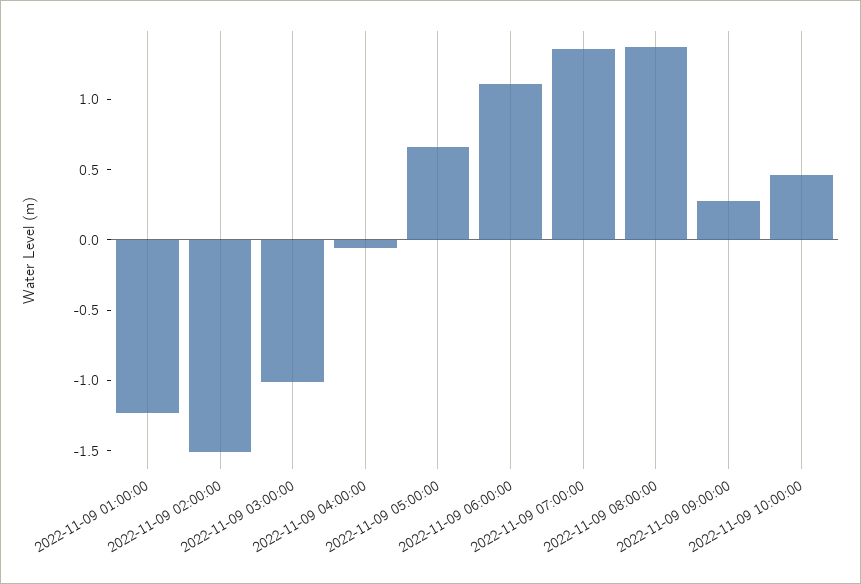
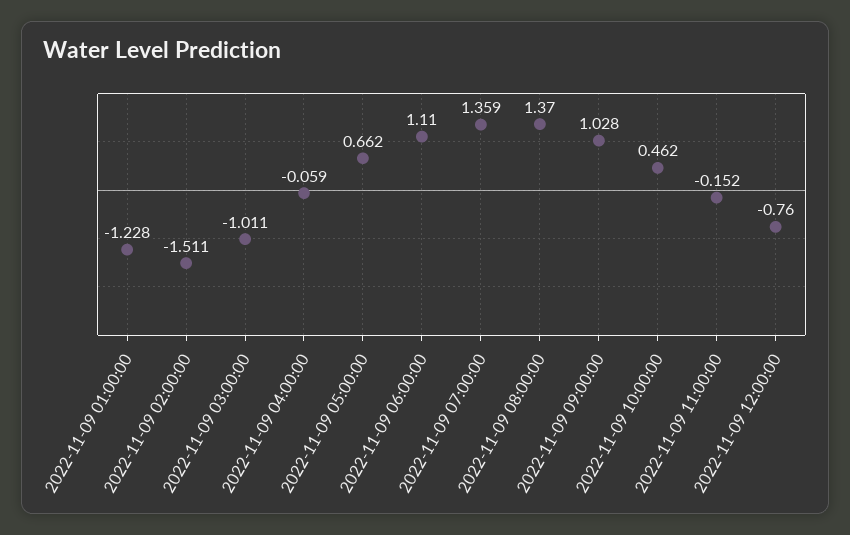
2022-11-09 09:00:00: 0.3 -> 1.028
2022-11-09 11:00:00: none -> -0.152
2022-11-09 12:00:00: none -> -0.76

